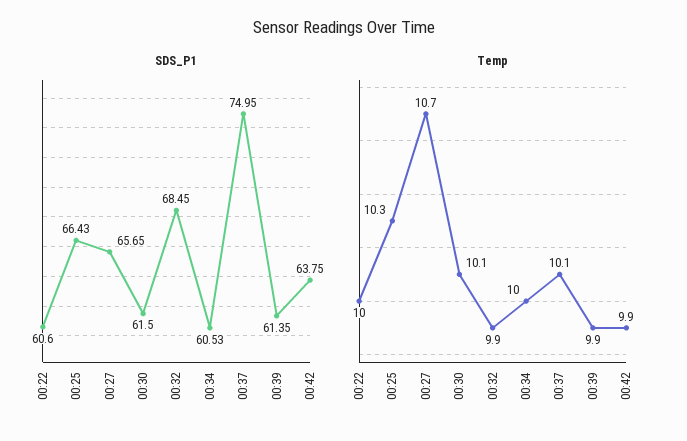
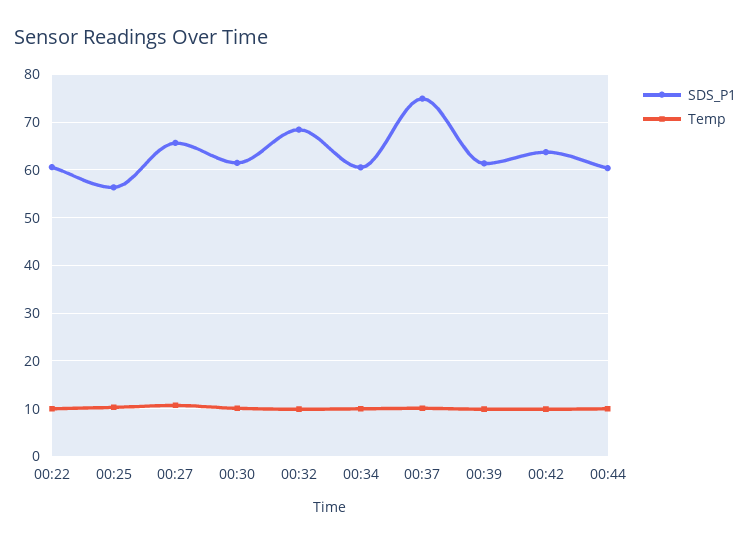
SDS_P1, 00:25: 66.43 -> 56
SDS_P1, 00:44: none -> 60
Temp, 00:44: none -> 10

